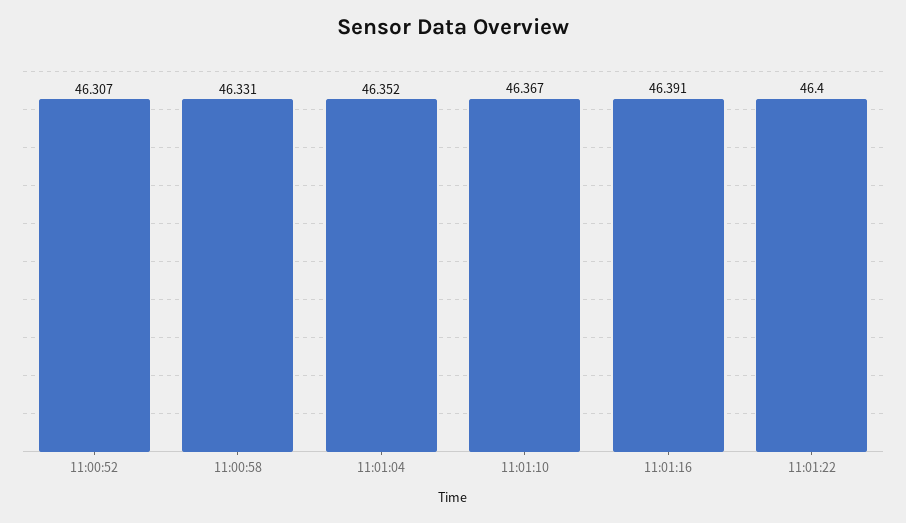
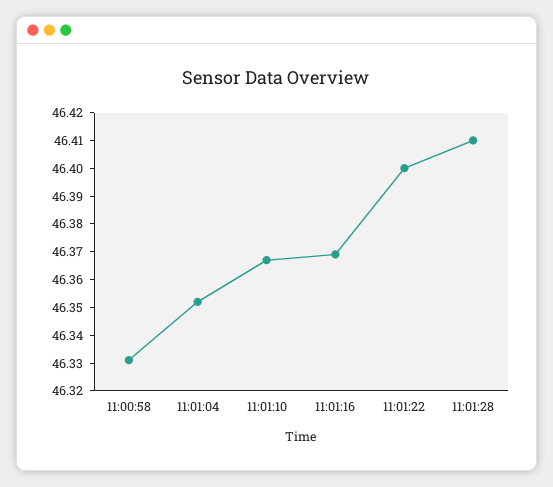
11:00:52: 46.307 -> none
11:01:16: 46.391 -> 46.37
11:01:28: none -> 46.41

